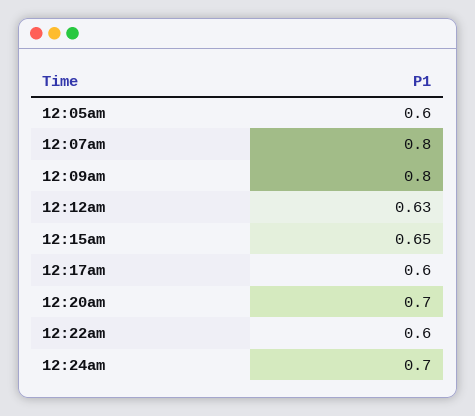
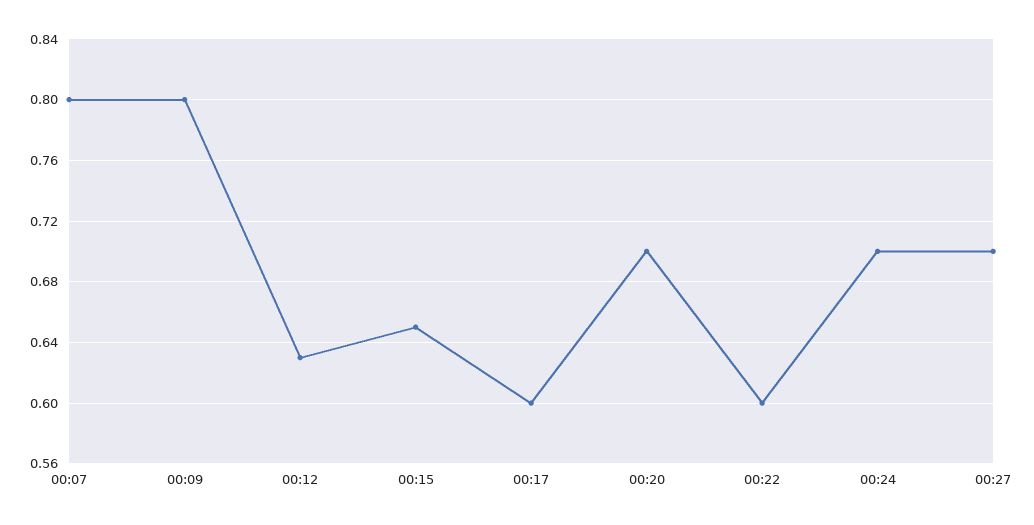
12:05am: 0.6 -> none
00:27: none -> 0.7

